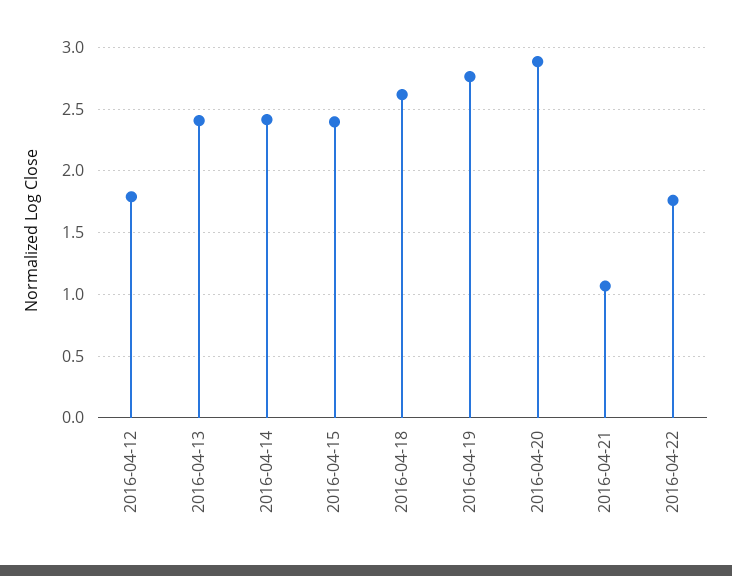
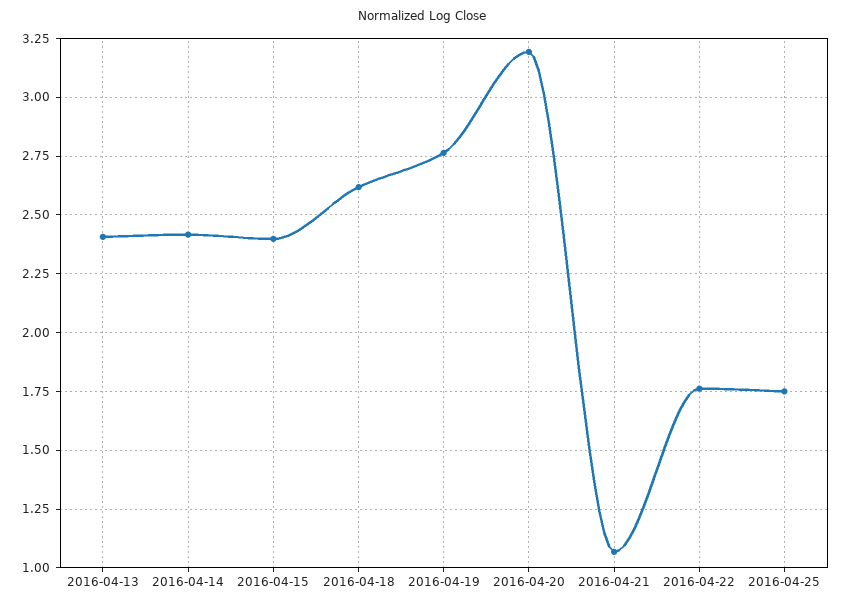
2016-04-12: 1.8 -> none
2016-04-20: 2.9 -> 3.2
2016-04-25: none -> 1.75

